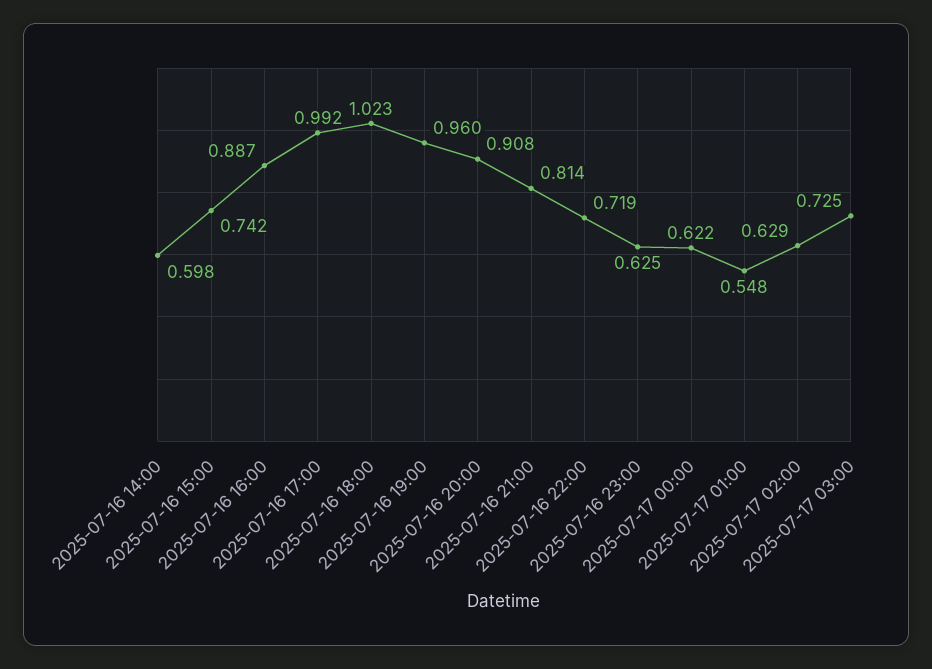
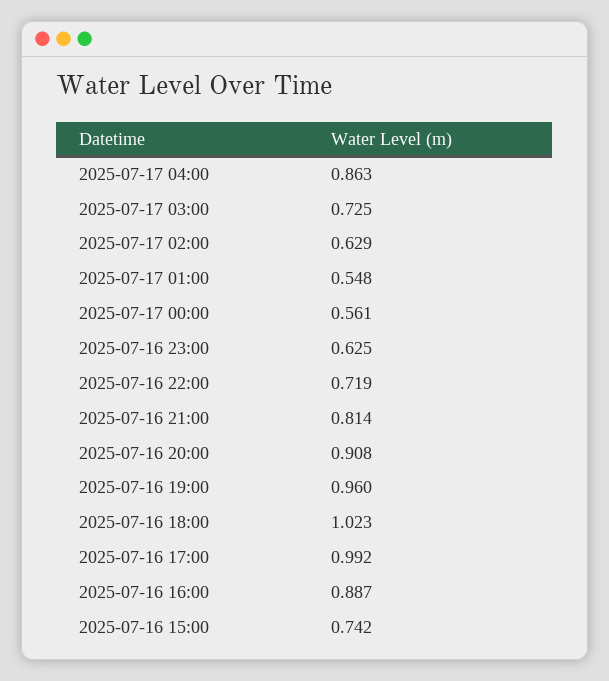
2025-07-16 14:00: 0.598 -> none
2025-07-17 00:00: 0.622 -> 0.561
2025-07-17 04:00: none -> 0.863

